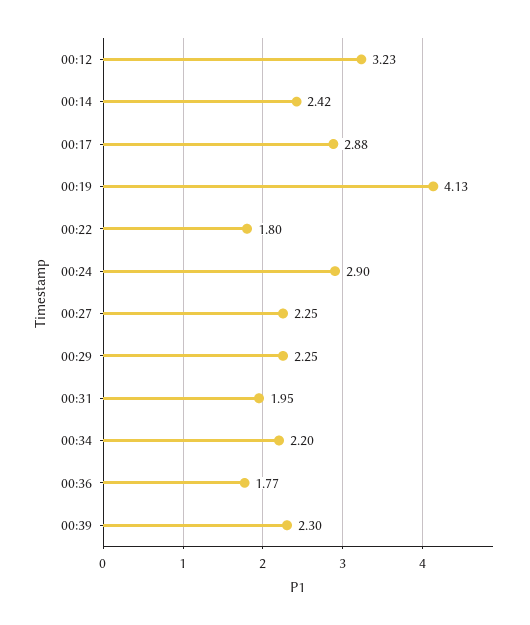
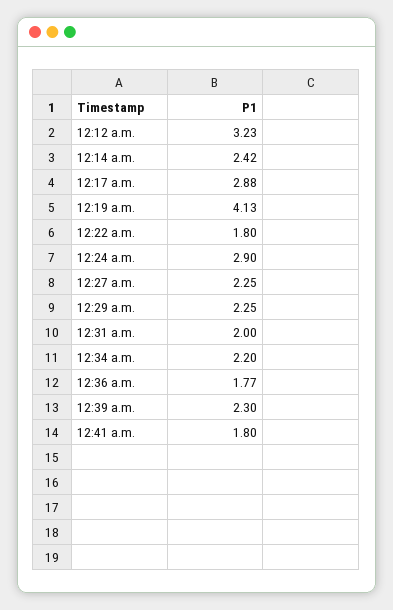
00:31: 1.95 -> 2
12:41 a.m.: none -> 1.8

